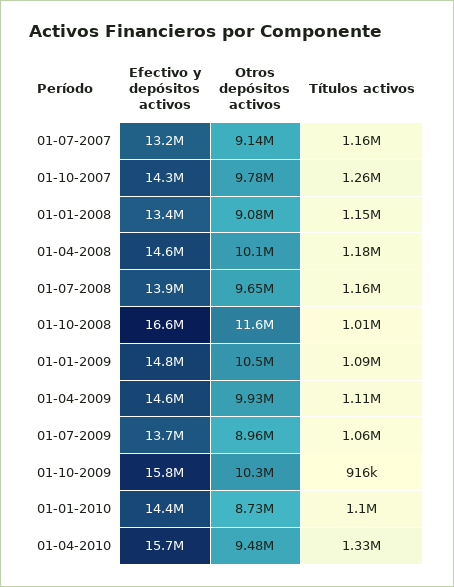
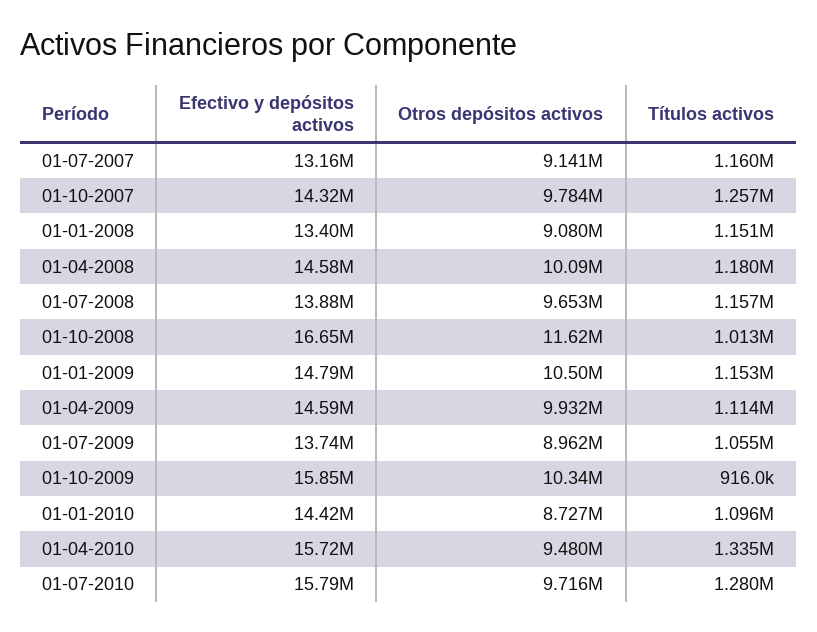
Títulos activos, 01-01-2009: 1090000 -> 1153000
Efectivo y depósitos activos, 01-07-2010: none -> 15790000
Otros depósitos activos, 01-07-2010: none -> 9716000
Títulos activos, 01-07-2010: none -> 1280000

